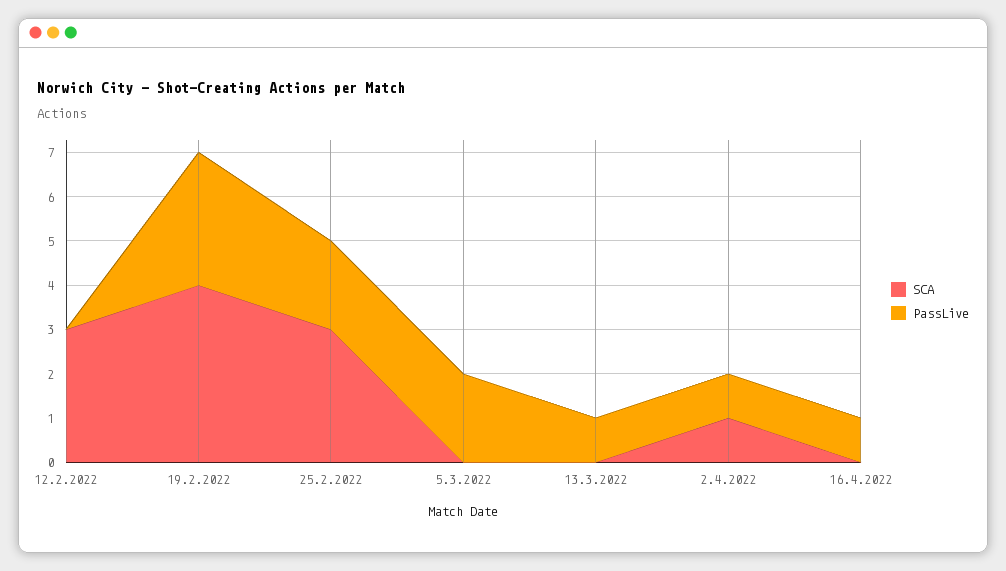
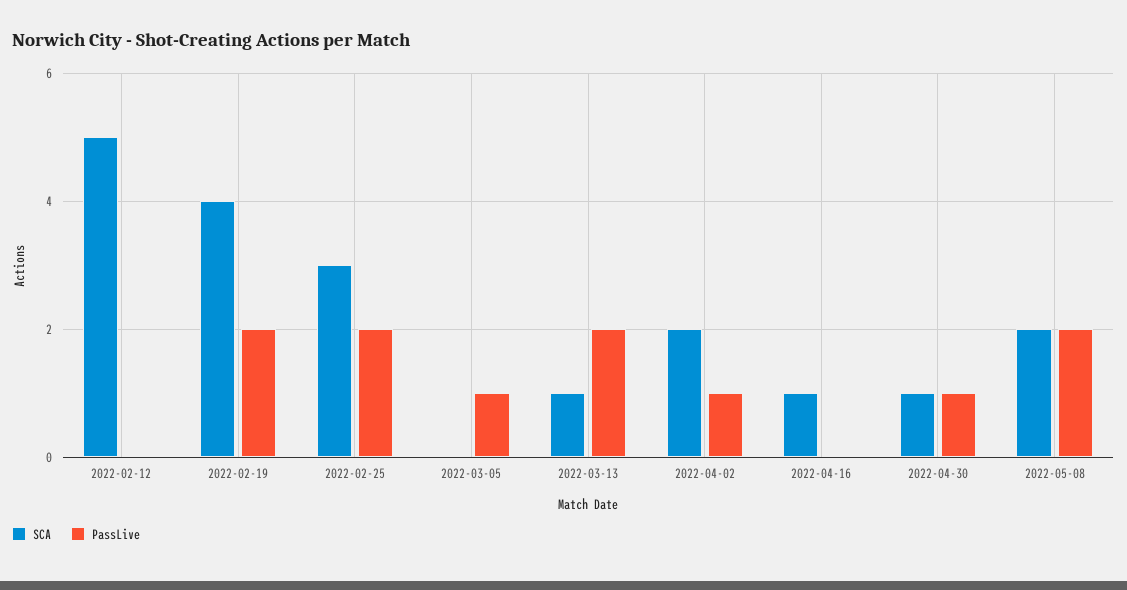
SCA, 12.2.2022: 3 -> 5
PassLive, 19.2.2022: 3 -> 2
PassLive, 5.3.2022: 2 -> 1
SCA, 13.3.2022: 0 -> 1
PassLive, 13.3.2022: 1 -> 2
SCA, 2.4.2022: 1 -> 2
SCA, 16.4.2022: 0 -> 1
PassLive, 16.4.2022: 1 -> 0
SCA, 2022-04-30: none -> 1
PassLive, 2022-04-30: none -> 1
SCA, 2022-05-08: none -> 2
PassLive, 2022-05-08: none -> 2

